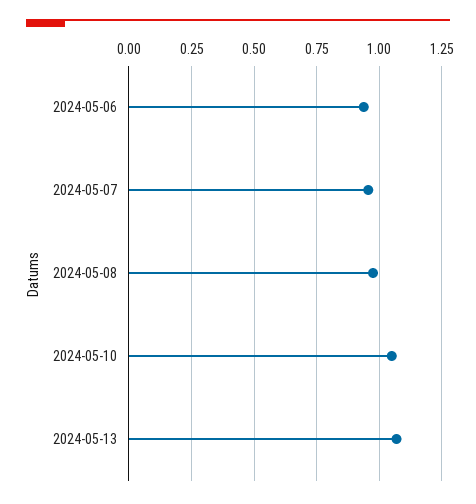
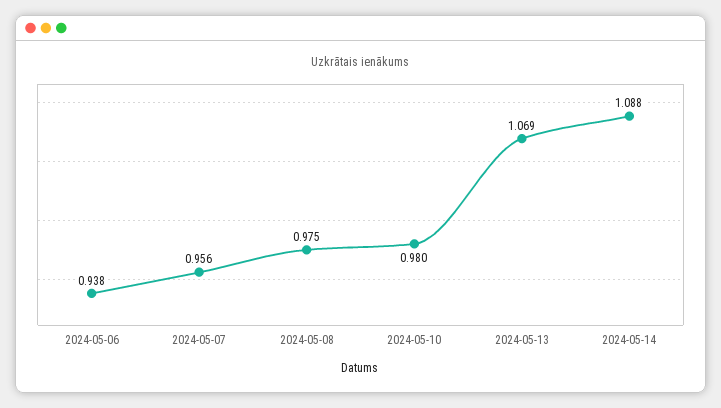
2024-05-10: 1.05 -> 0.98
2024-05-14: none -> 1.088

